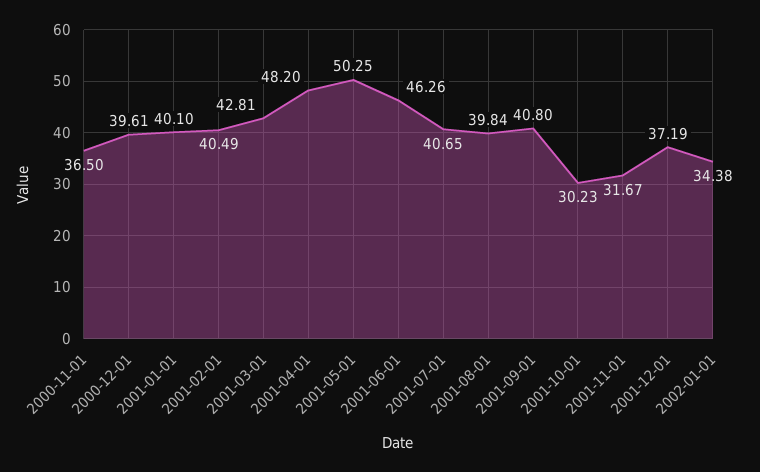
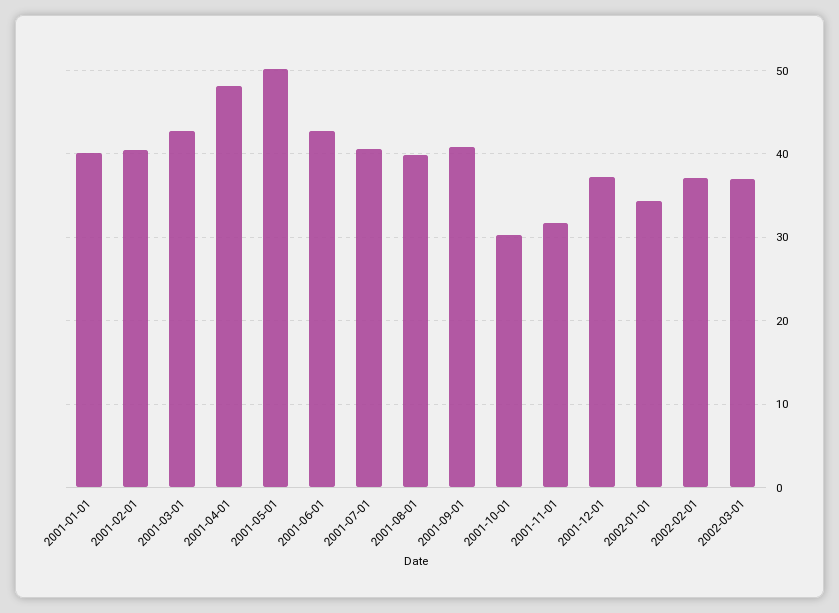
2000-11-01: 36.5 -> none
2000-12-01: 39.61 -> none
2001-06-01: 46.26 -> 43
2002-02-01: none -> 37
2002-03-01: none -> 37

